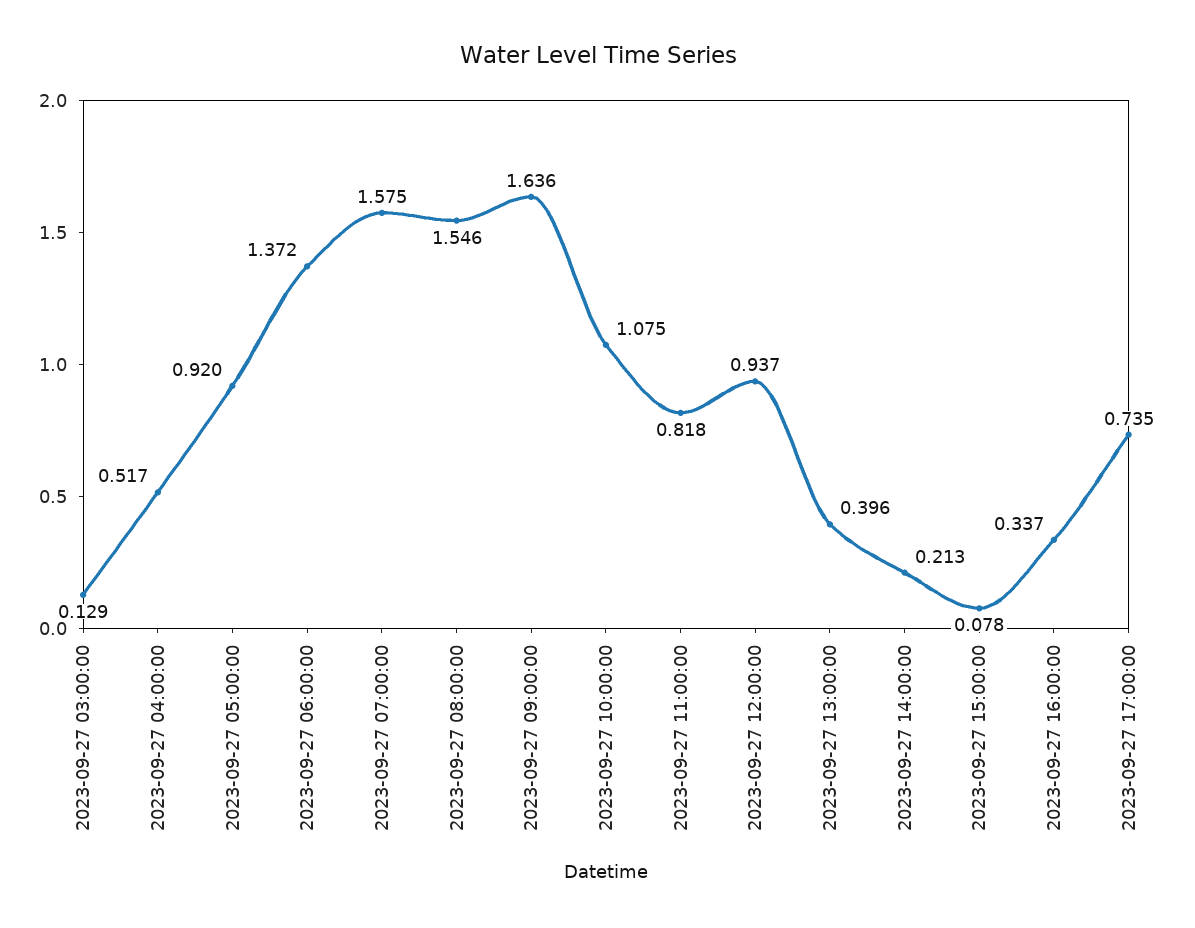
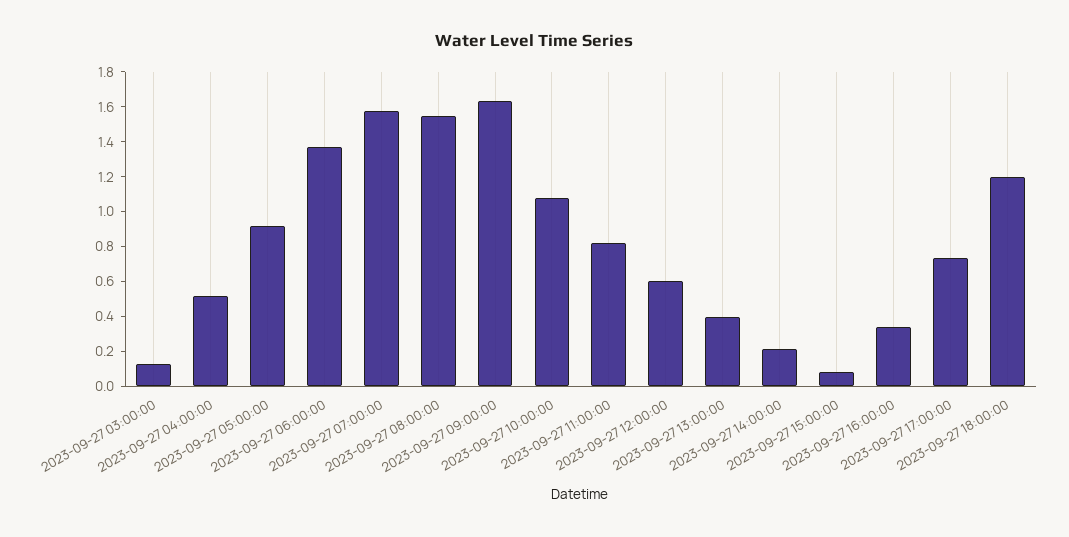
2023-09-27 12:00:00: 0.937 -> 0.6
2023-09-27 18:00:00: none -> 1.2

